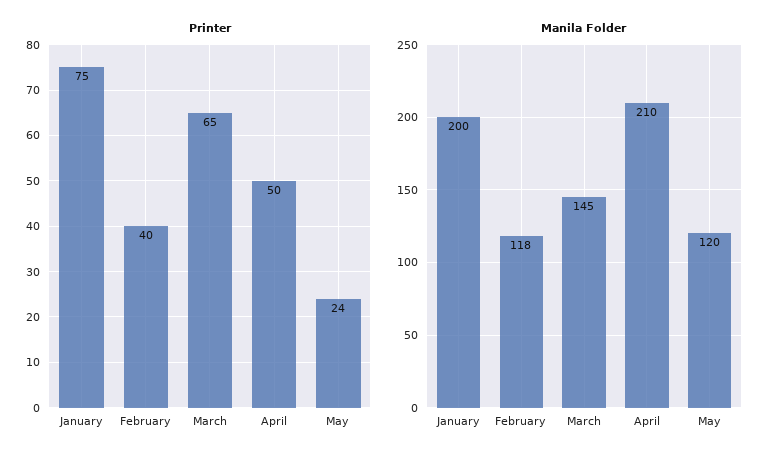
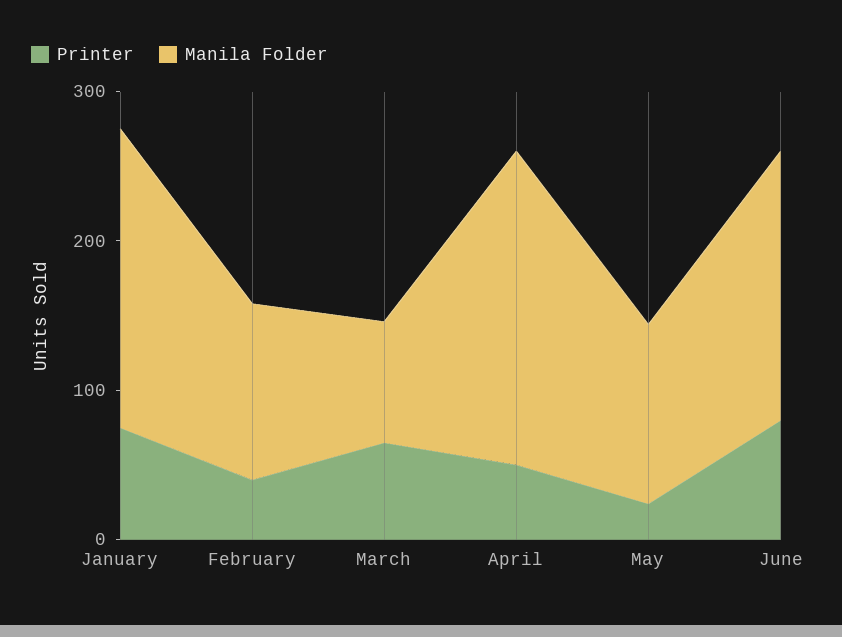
Manila Folder, March: 145 -> 80
Printer, June: none -> 80
Manila Folder, June: none -> 180

